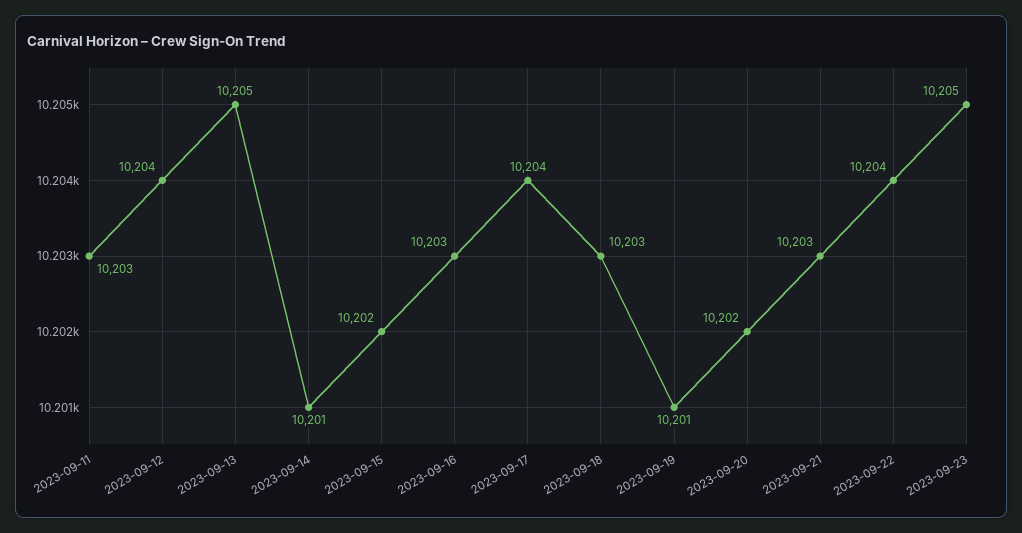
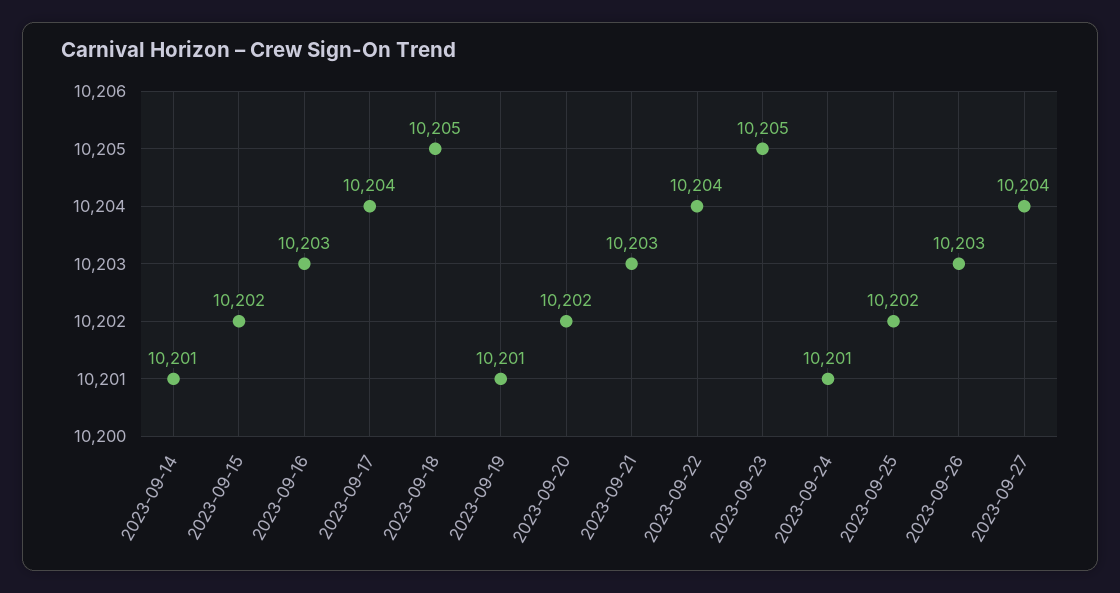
2023-09-11: 10203 -> none
2023-09-12: 10204 -> none
2023-09-13: 10205 -> none
2023-09-18: 10203 -> 10205
2023-09-24: none -> 10201
2023-09-25: none -> 10202
2023-09-26: none -> 10203
2023-09-27: none -> 10204

